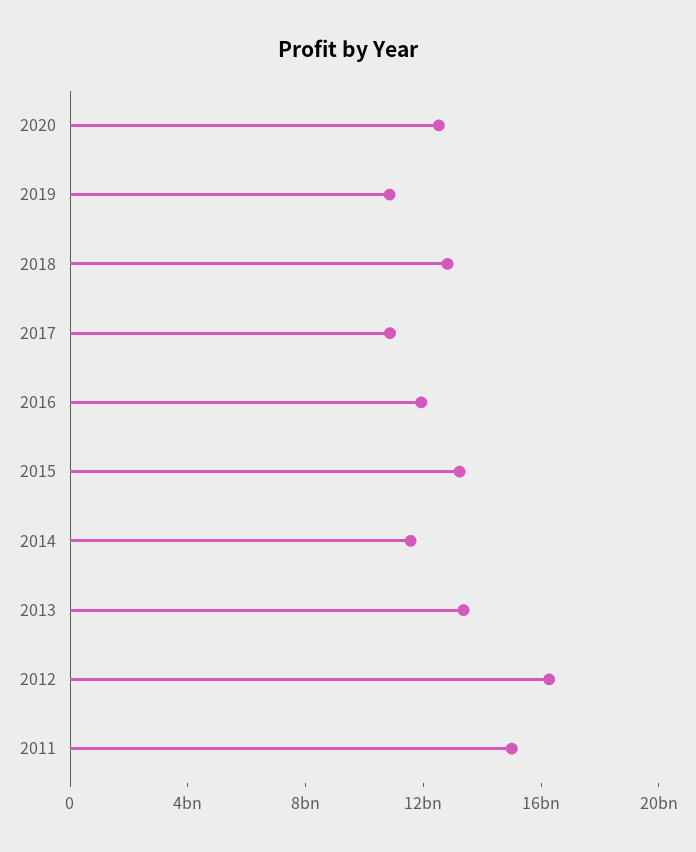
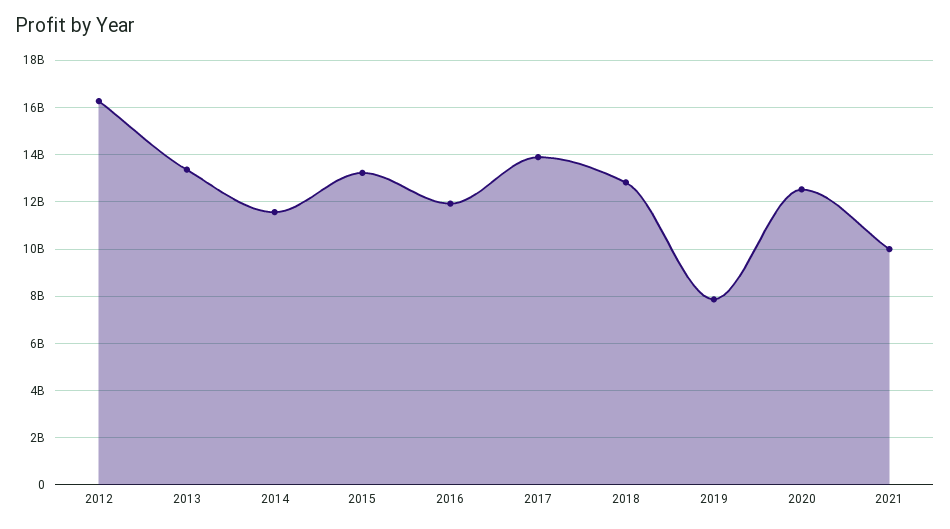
2019: 11000000000 -> 8000000000
2017: 11000000000 -> 14000000000
2011: 15000000000 -> none
2021: none -> 10000000000

